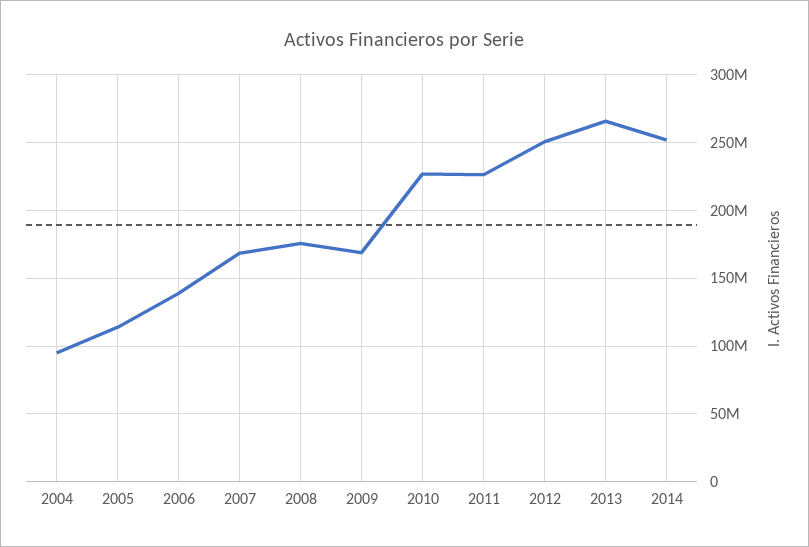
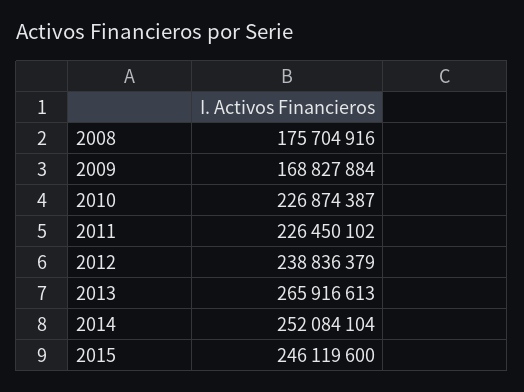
2004: 95000000 -> none
2005: 115000000 -> none
2006: 140000000 -> none
2007: 170000000 -> none
2012: 250000000 -> 238836379
2015: none -> 246119600

